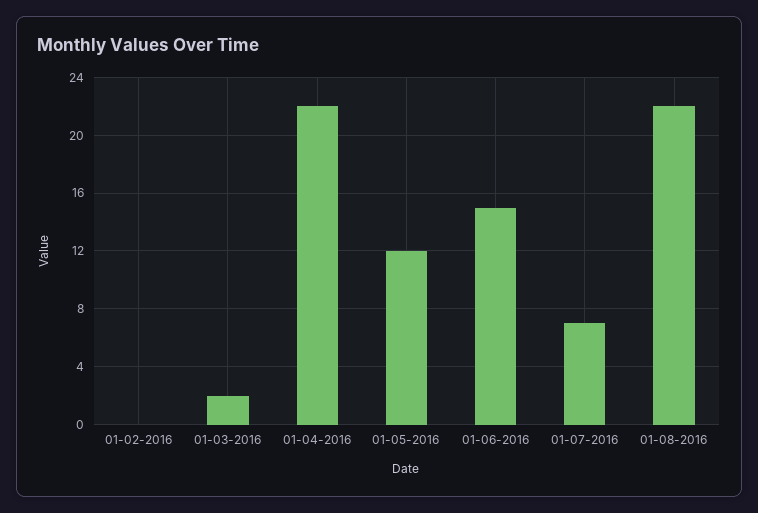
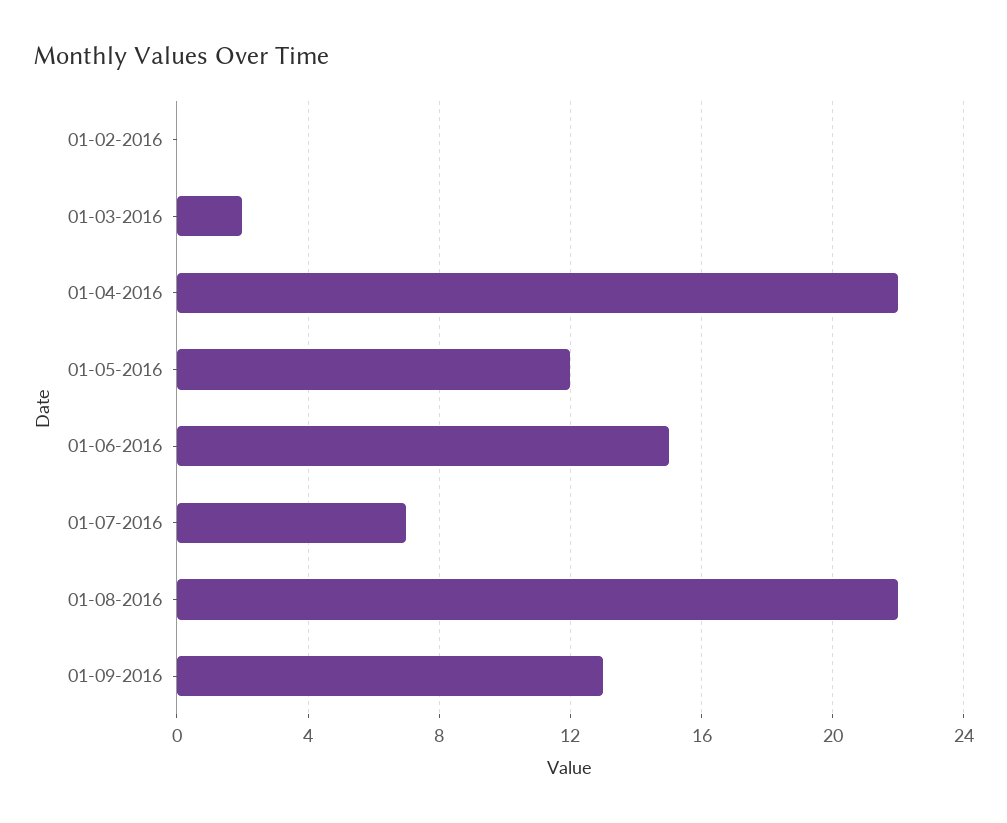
01-09-2016: none -> 13

